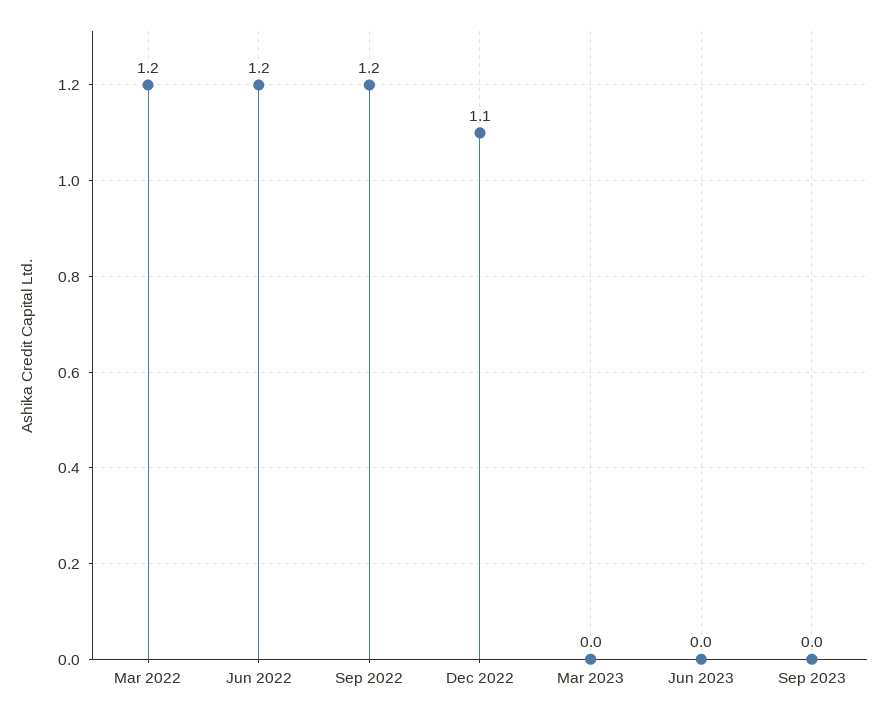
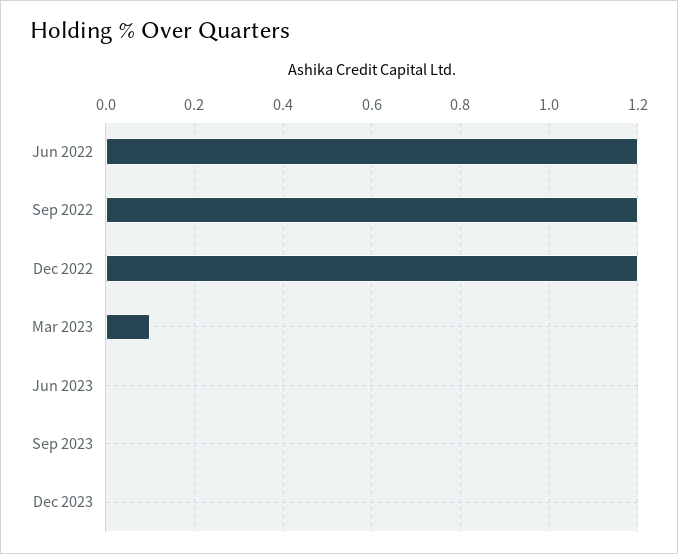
Mar 2022: 1.2 -> none
Dec 2022: 1.1 -> 1.2
Mar 2023: 0 -> 0.1
Dec 2023: none -> 0

